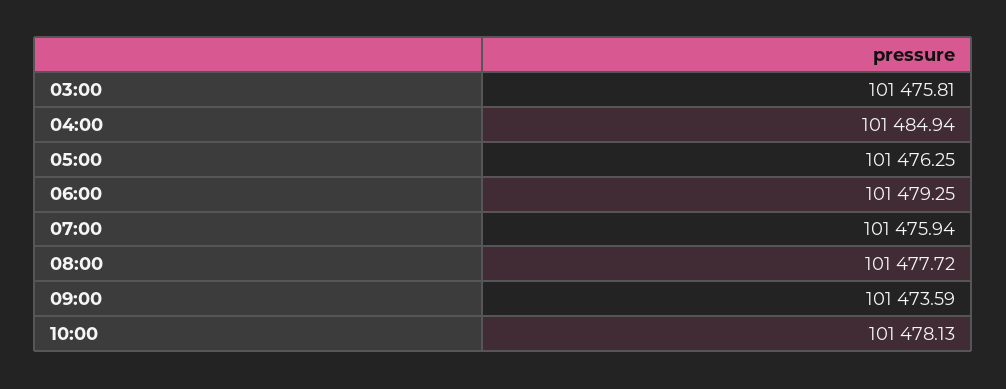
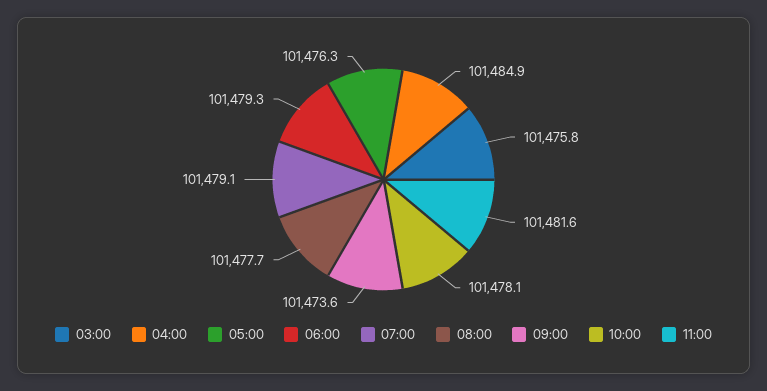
07:00: 101475.94 -> 101479.1
11:00: none -> 101481.6

